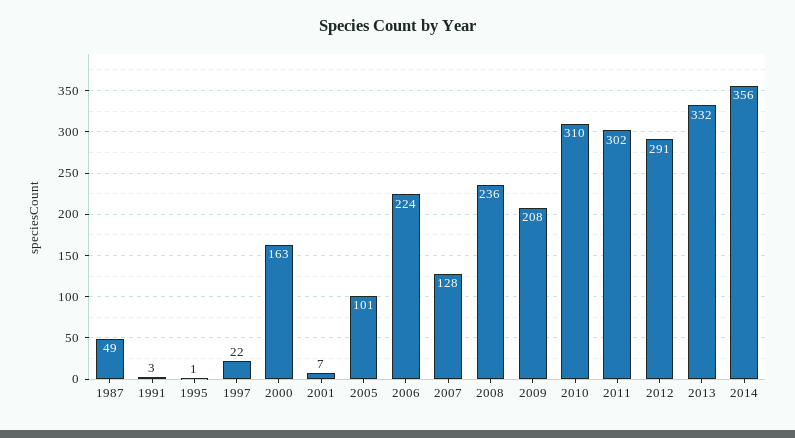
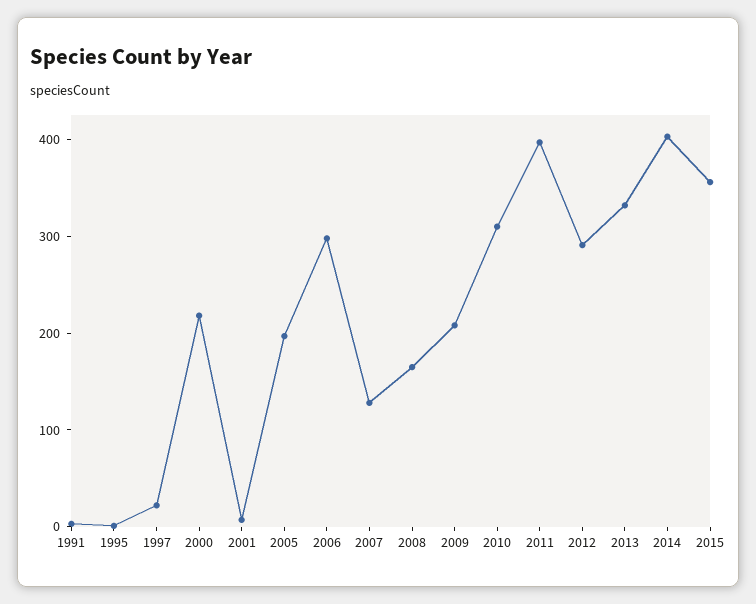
1987: 49 -> none
2000: 163 -> 220
2005: 101 -> 200
2006: 224 -> 300
2008: 236 -> 160
2011: 302 -> 400
2014: 356 -> 400
2015: none -> 360

